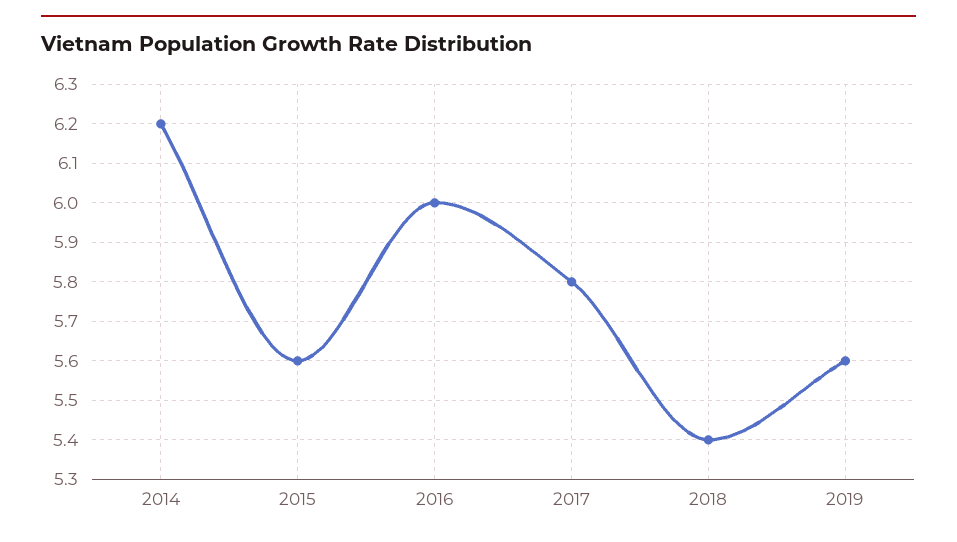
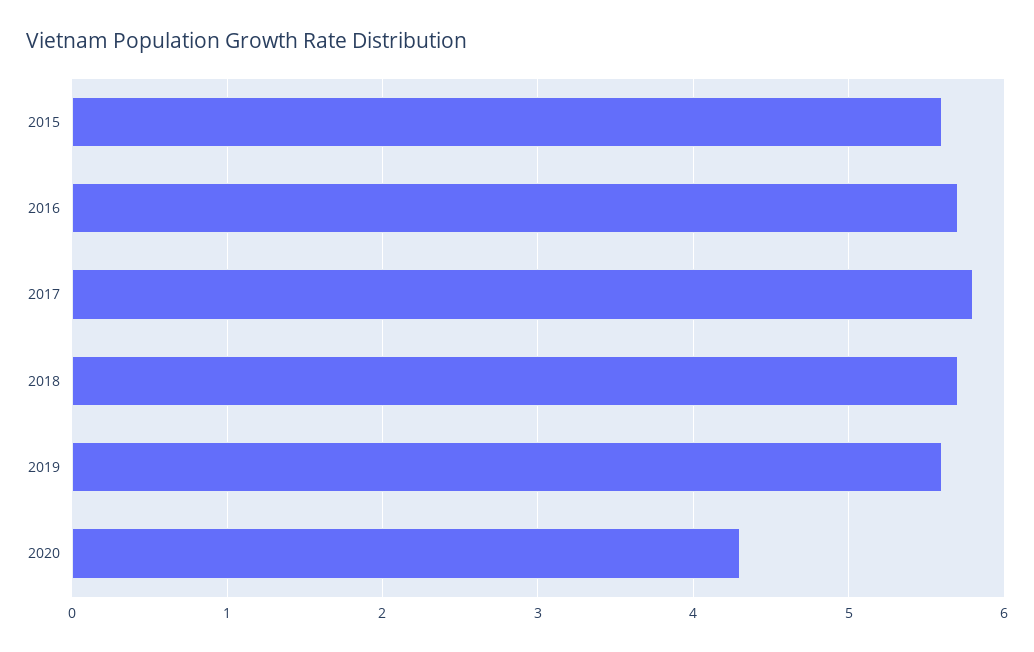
2014: 6.2 -> none
2016: 6 -> 5.7
2018: 5.4 -> 5.7
2020: none -> 4.3

